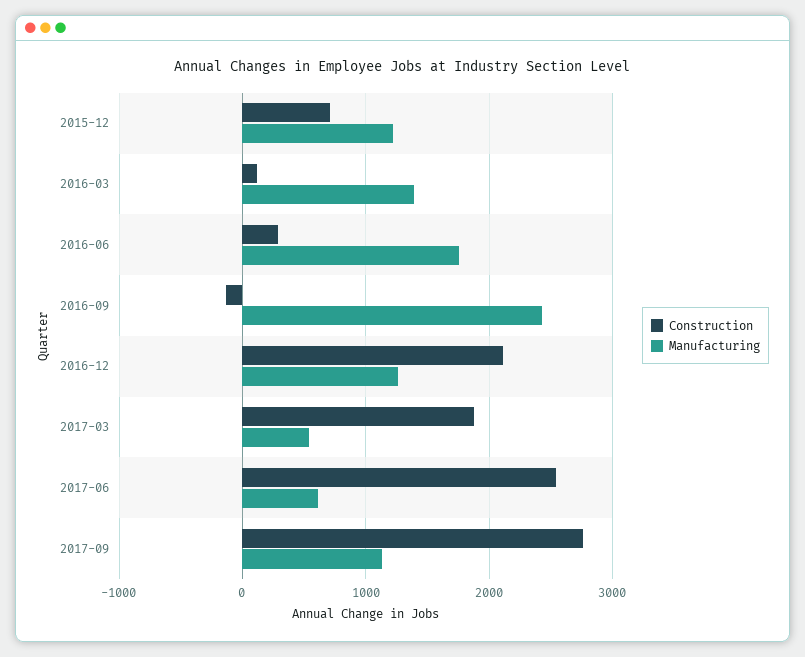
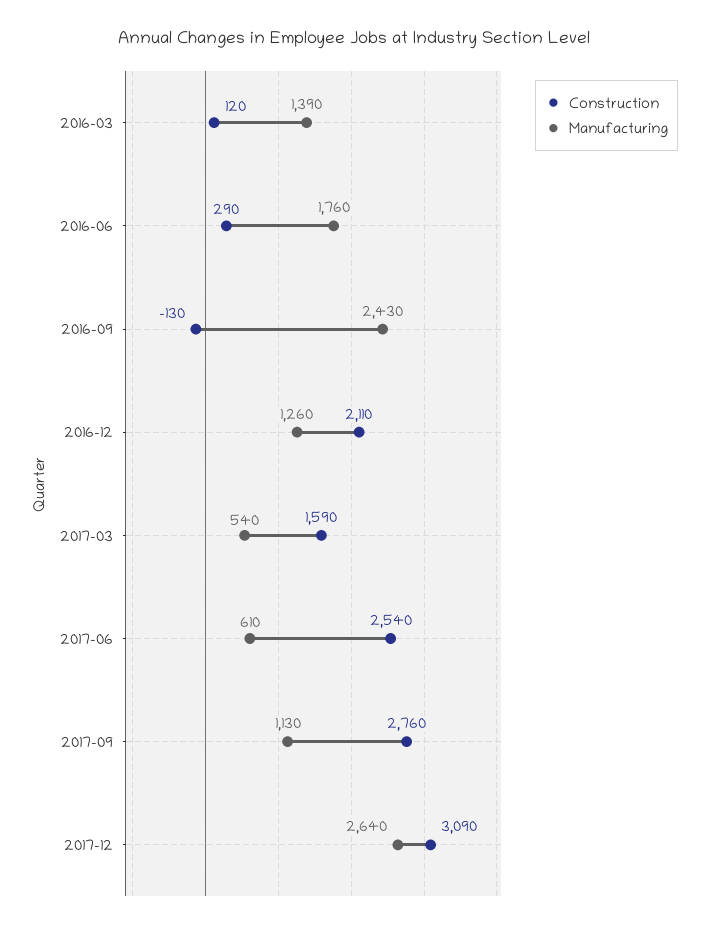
Construction, 2015-12: 700 -> none
Manufacturing, 2015-12: 1200 -> none
Construction, 2017-03: 1900 -> 1590
Construction, 2017-12: none -> 3090
Manufacturing, 2017-12: none -> 2640

